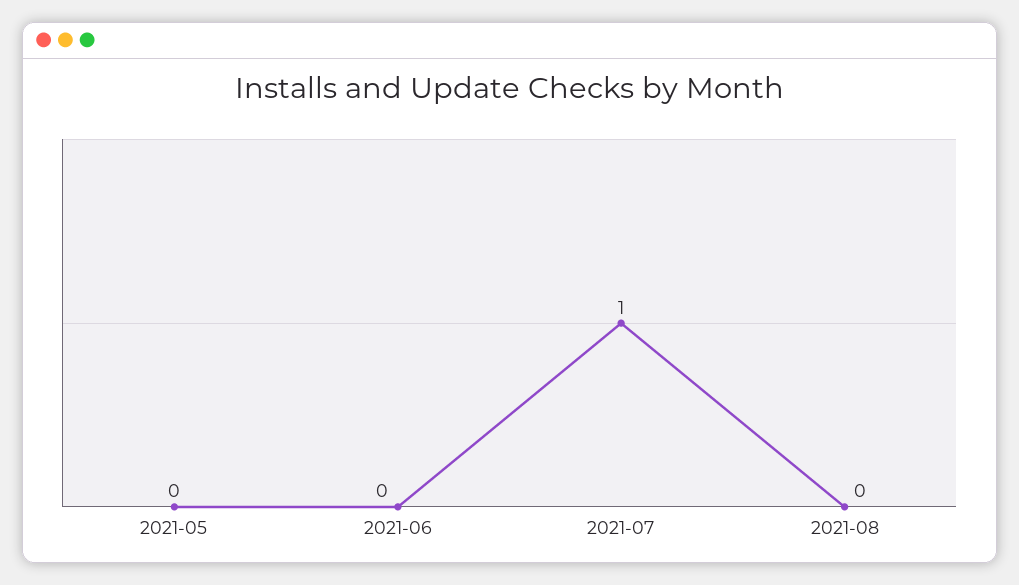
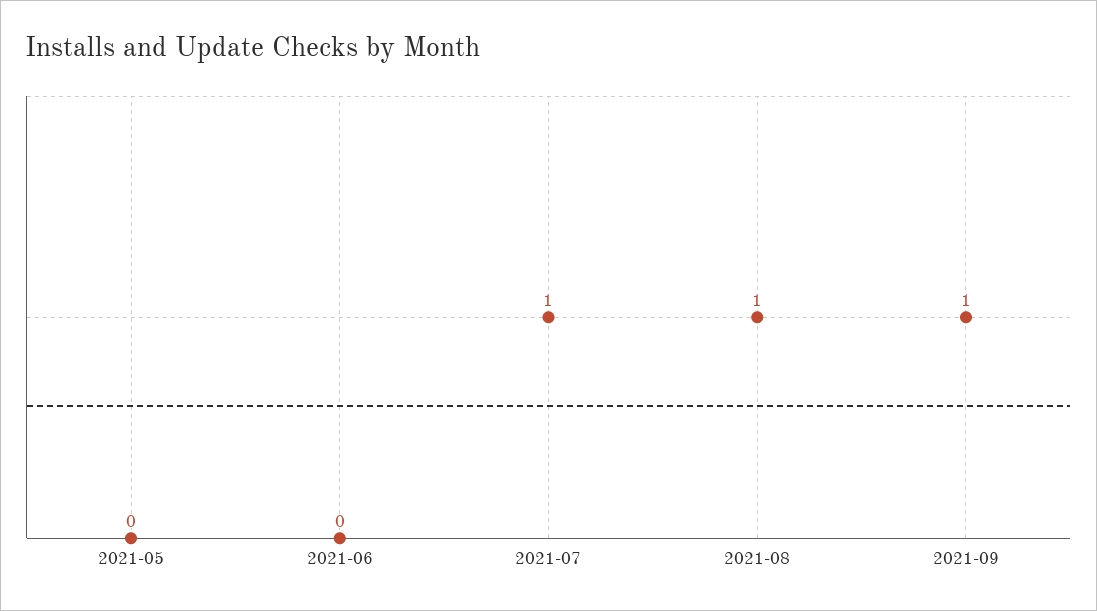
2021-08: 0 -> 1
2021-09: none -> 1

